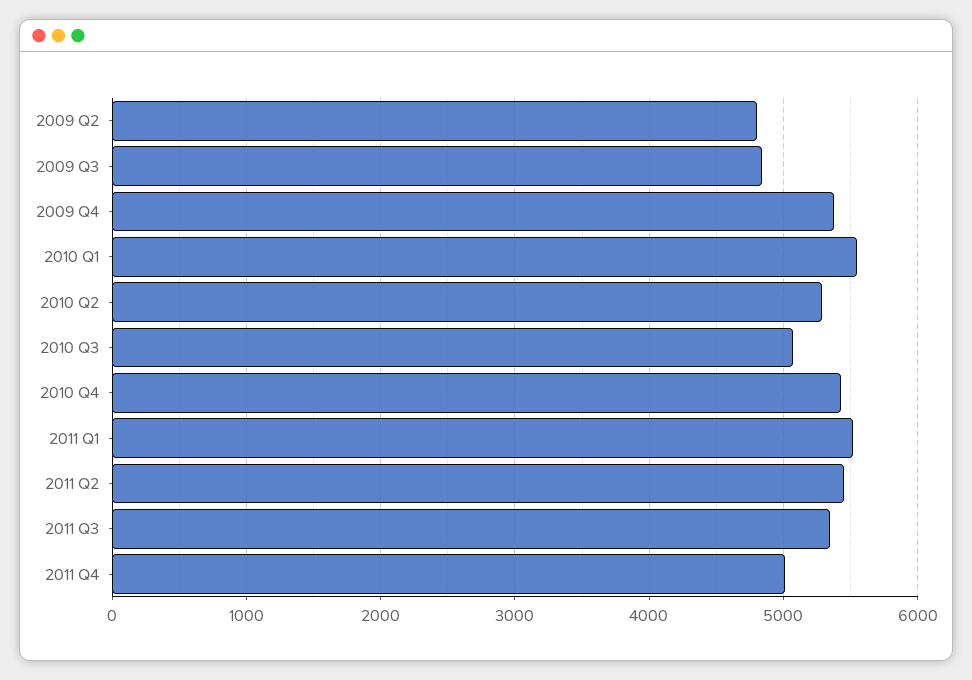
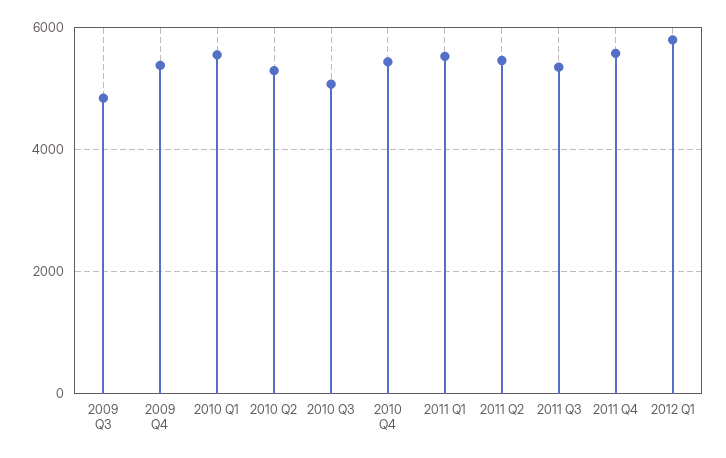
2009 Q2: 4800 -> none
2011 Q4: 5000 -> 5600
2012 Q1: none -> 5800

